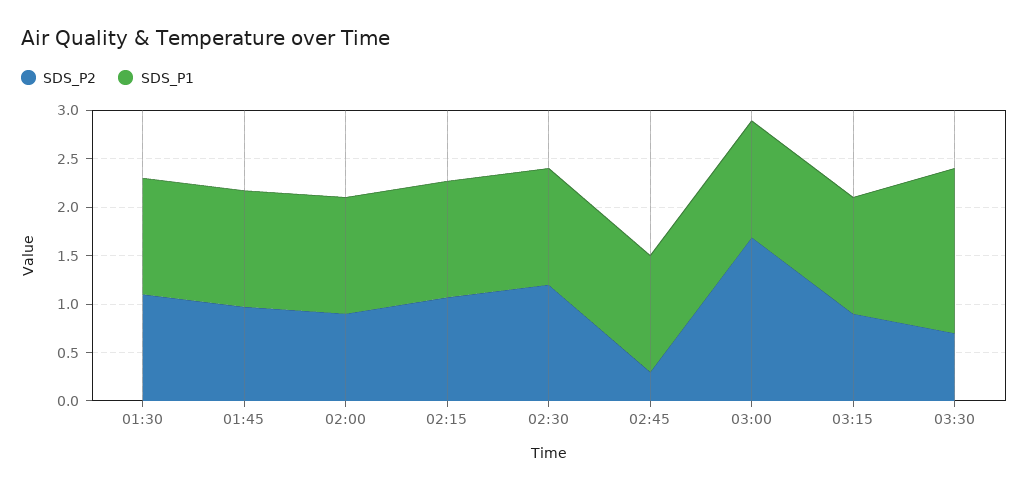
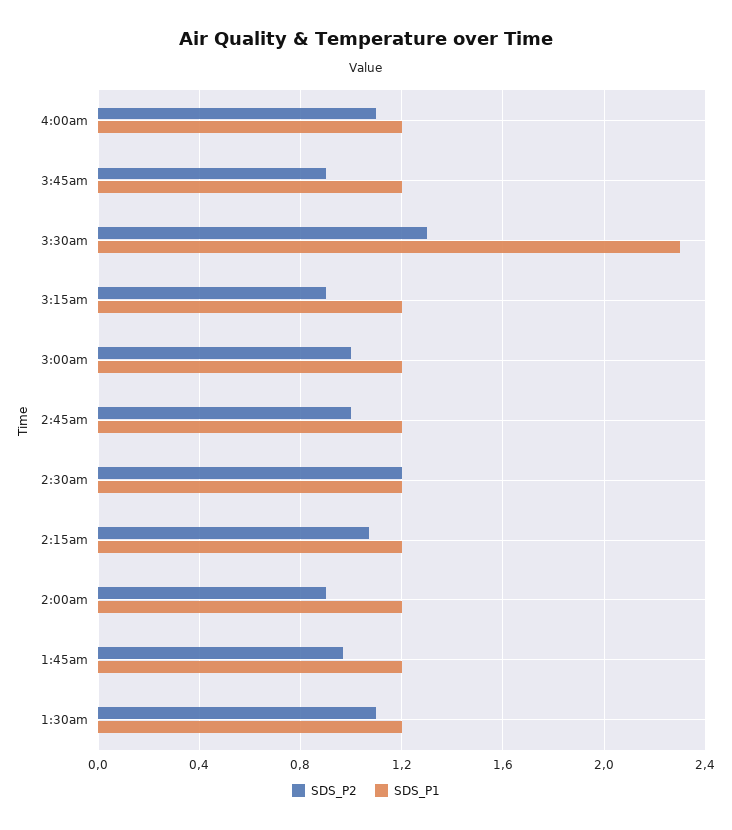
SDS_P2, 02:45: 0.3 -> 1
SDS_P2, 03:00: 1.7 -> 1
SDS_P2, 03:30: 0.7 -> 1.3
SDS_P1, 03:30: 1.7 -> 2.3
SDS_P2, 4:00am: none -> 1.1
SDS_P1, 4:00am: none -> 1.2
SDS_P2, 3:45am: none -> 0.9
SDS_P1, 3:45am: none -> 1.2

